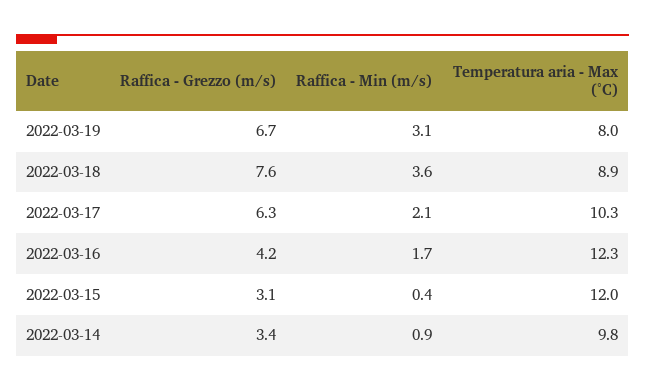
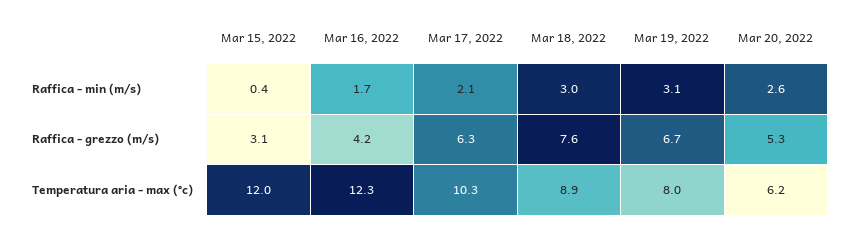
Raffica - Min (m/s), 2022-03-18: 3.6 -> 3
Raffica - Grezzo (m/s), 2022-03-14: 3.4 -> none
Raffica - Min (m/s), 2022-03-14: 0.9 -> none
Temperatura aria - Max (°C), 2022-03-14: 9.8 -> none
Raffica - Min (m/s), Mar 20, 2022: none -> 2.6
Raffica - Grezzo (m/s), Mar 20, 2022: none -> 5.3
Temperatura aria - Max (°C), Mar 20, 2022: none -> 6.2

